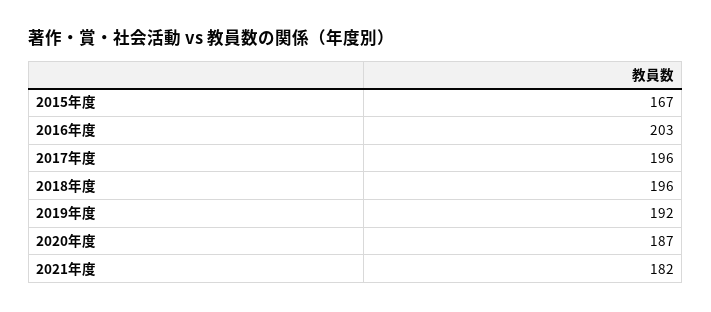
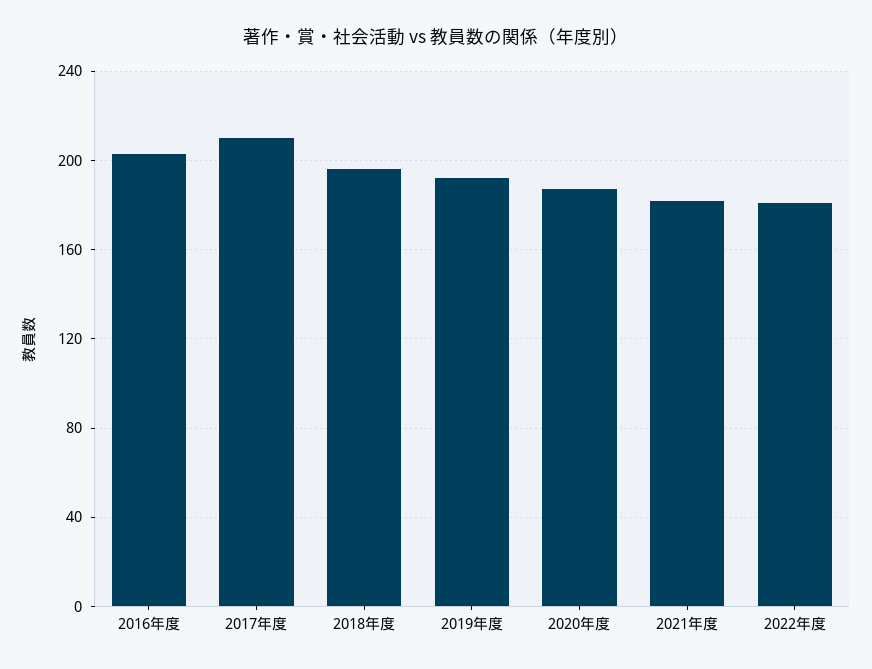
2015年度: 167 -> none
2017年度: 196 -> 210
2022年度: none -> 180

